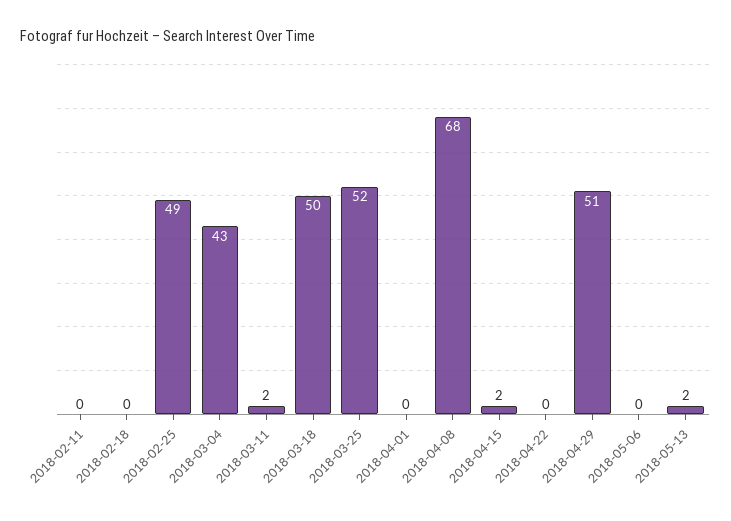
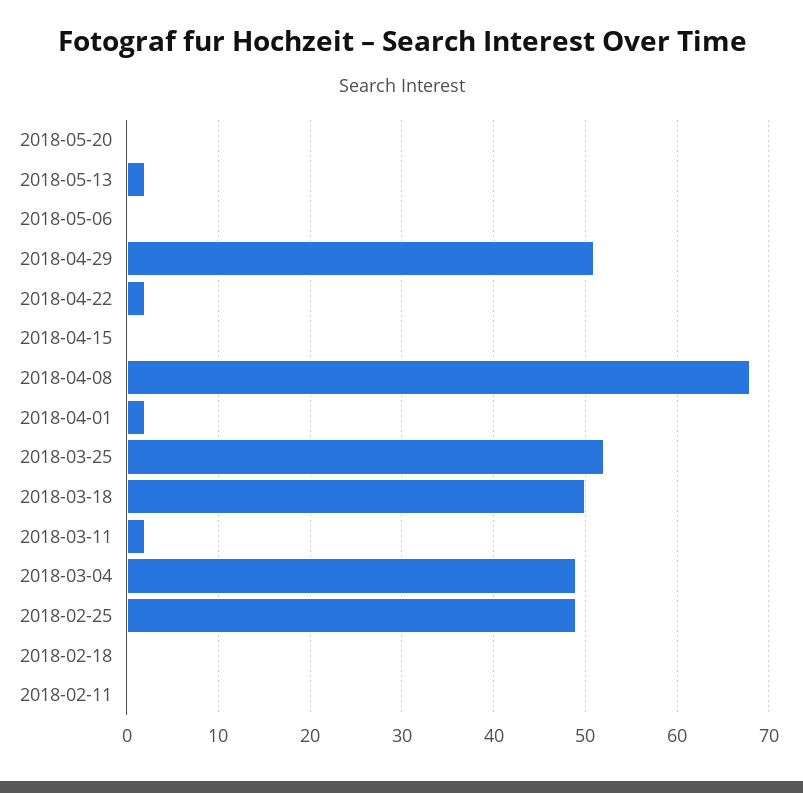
2018-03-04: 43 -> 49
2018-04-01: 0 -> 2
2018-04-15: 2 -> 0
2018-04-22: 0 -> 2
2018-05-20: none -> 0

